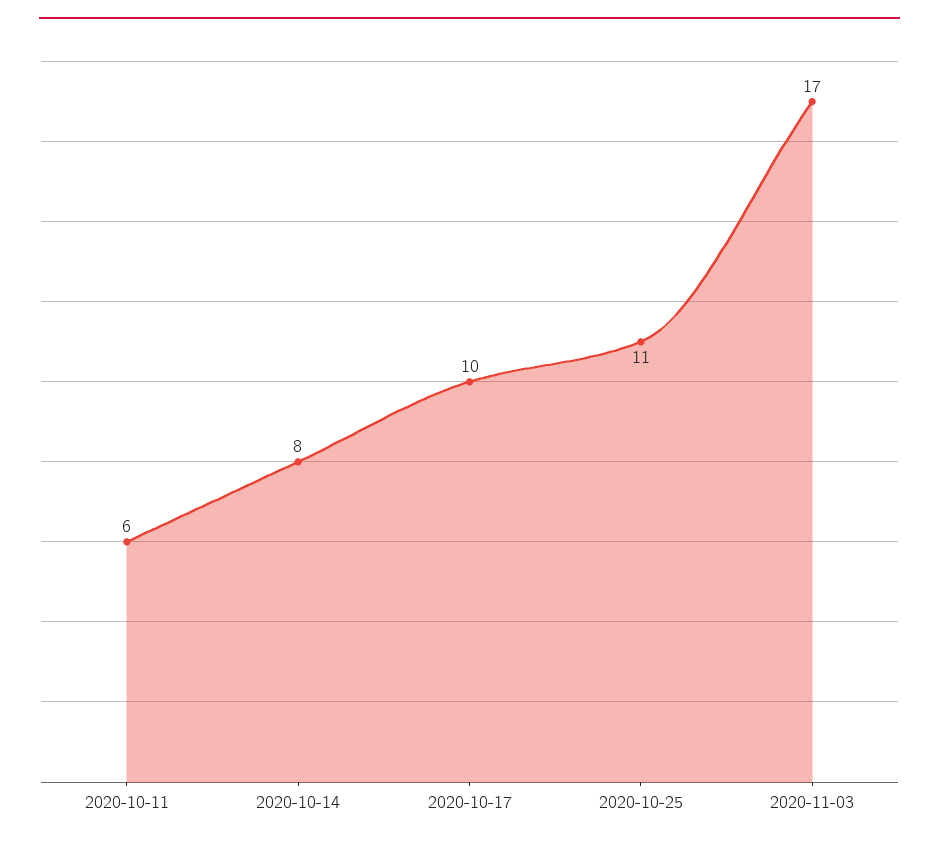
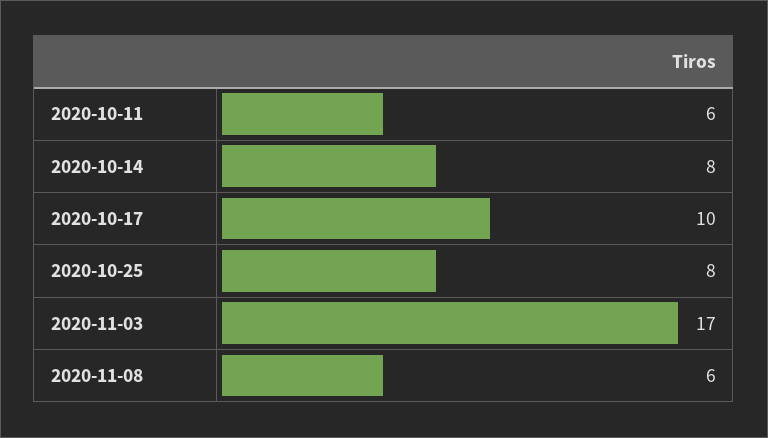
2020-10-25: 11 -> 8
2020-11-08: none -> 6

